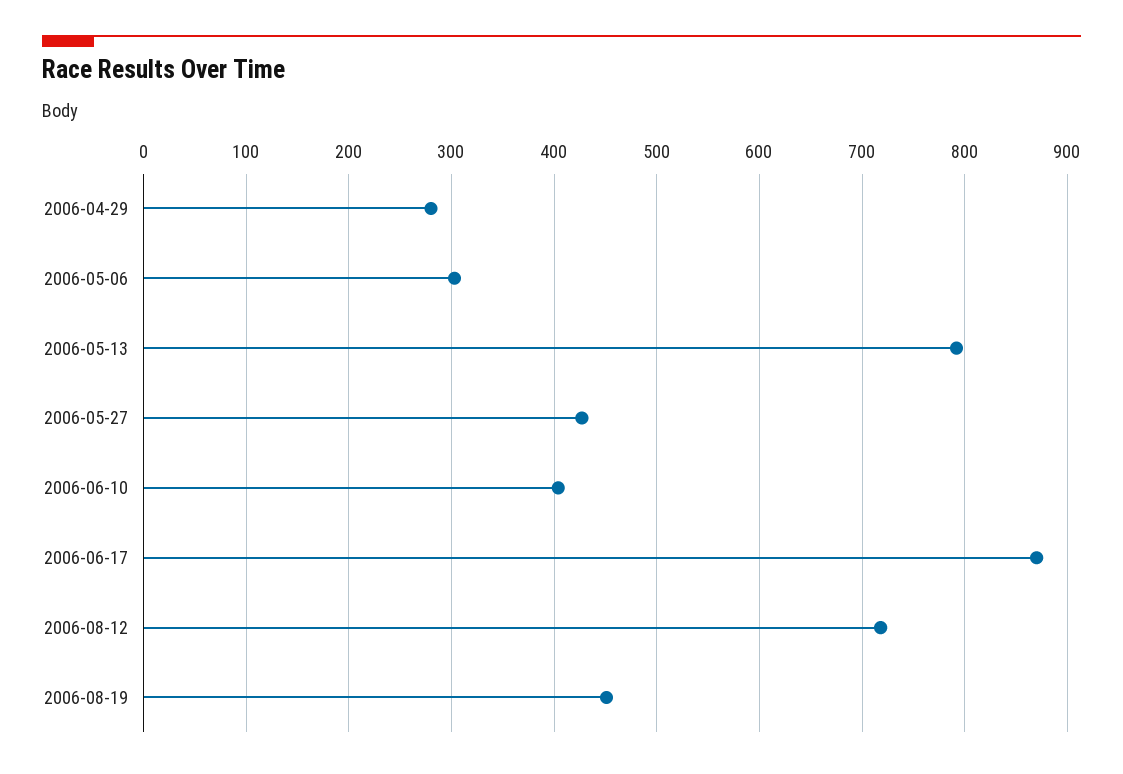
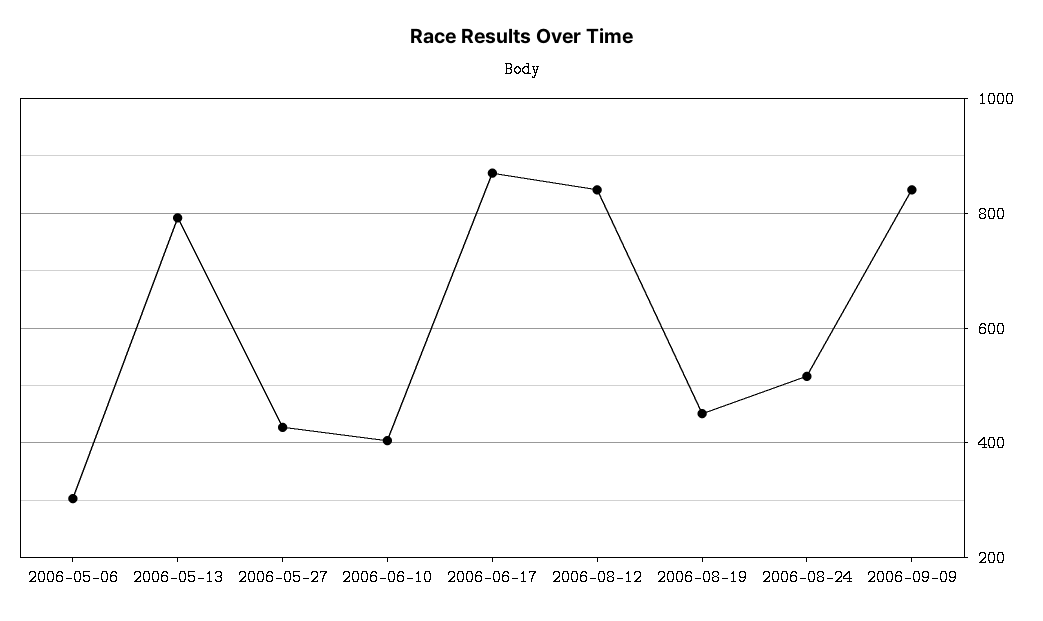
2006-04-29: 280 -> none
2006-08-12: 720 -> 840
2006-08-24: none -> 520
2006-09-09: none -> 840

